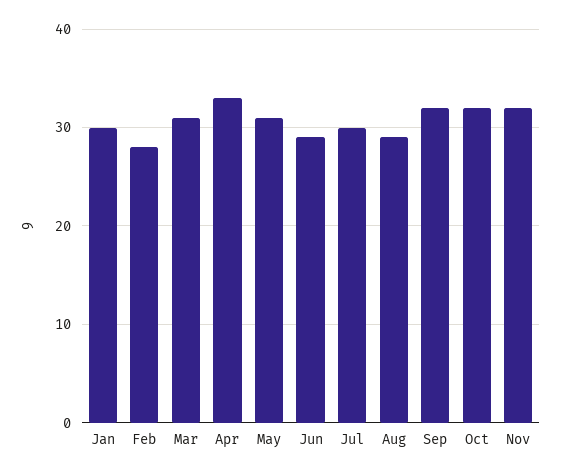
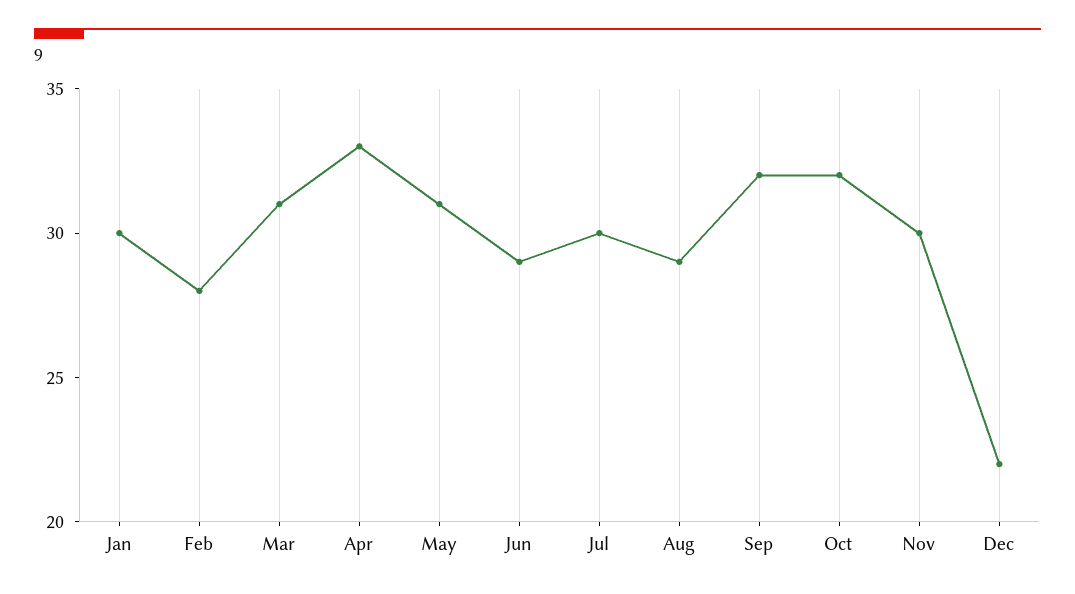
Nov: 32 -> 30
Dec: none -> 22

